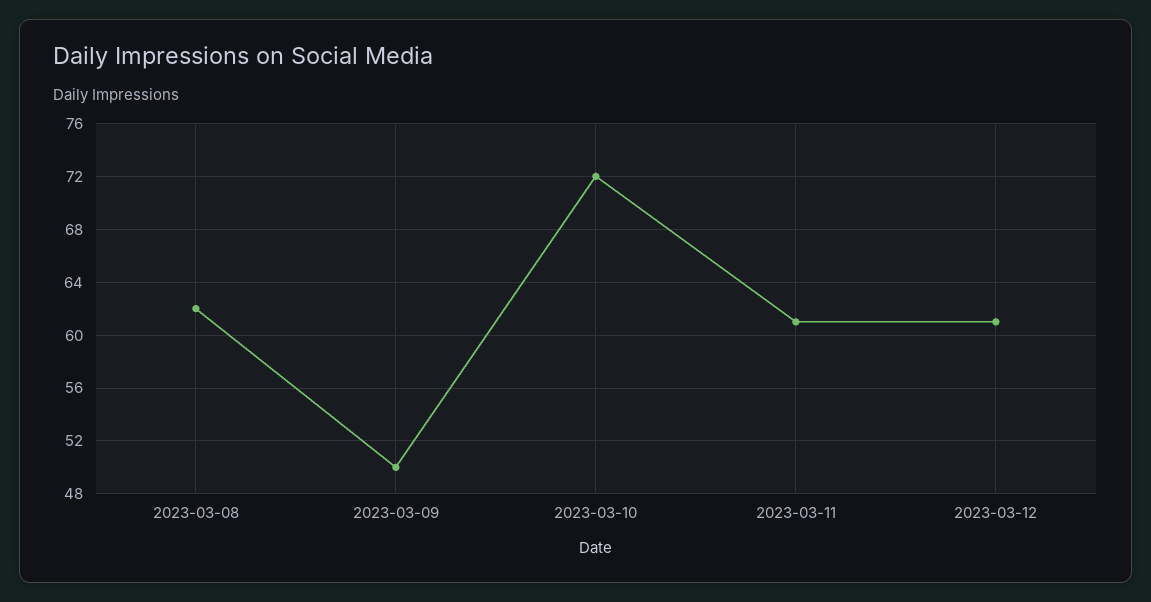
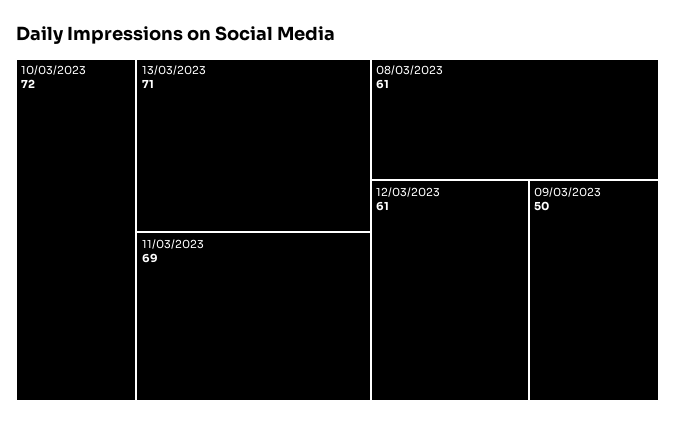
2023-03-08: 62 -> 61
2023-03-11: 61 -> 69
13/03/2023: none -> 71

